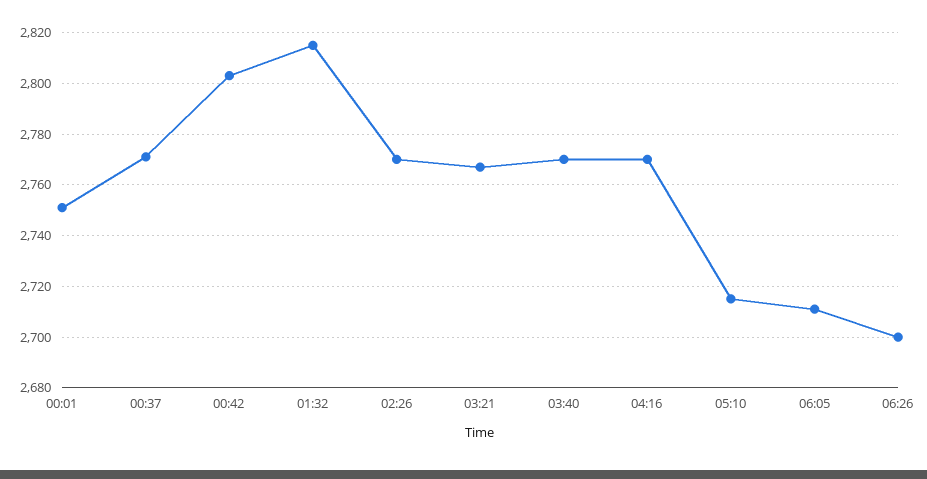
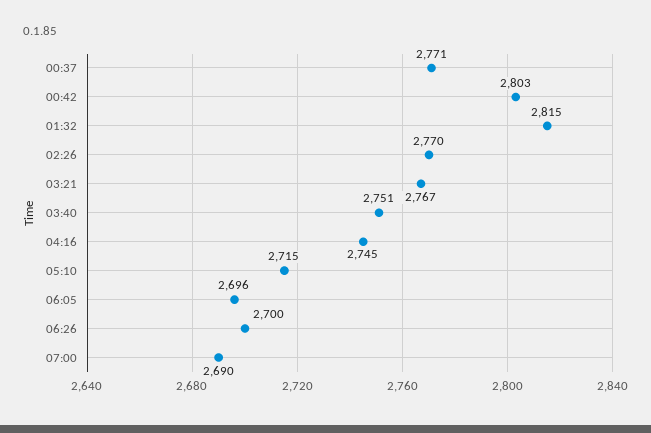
00:01: 2750 -> none
03:40: 2770 -> 2751
04:16: 2770 -> 2745
06:05: 2710 -> 2696
07:00: none -> 2690

